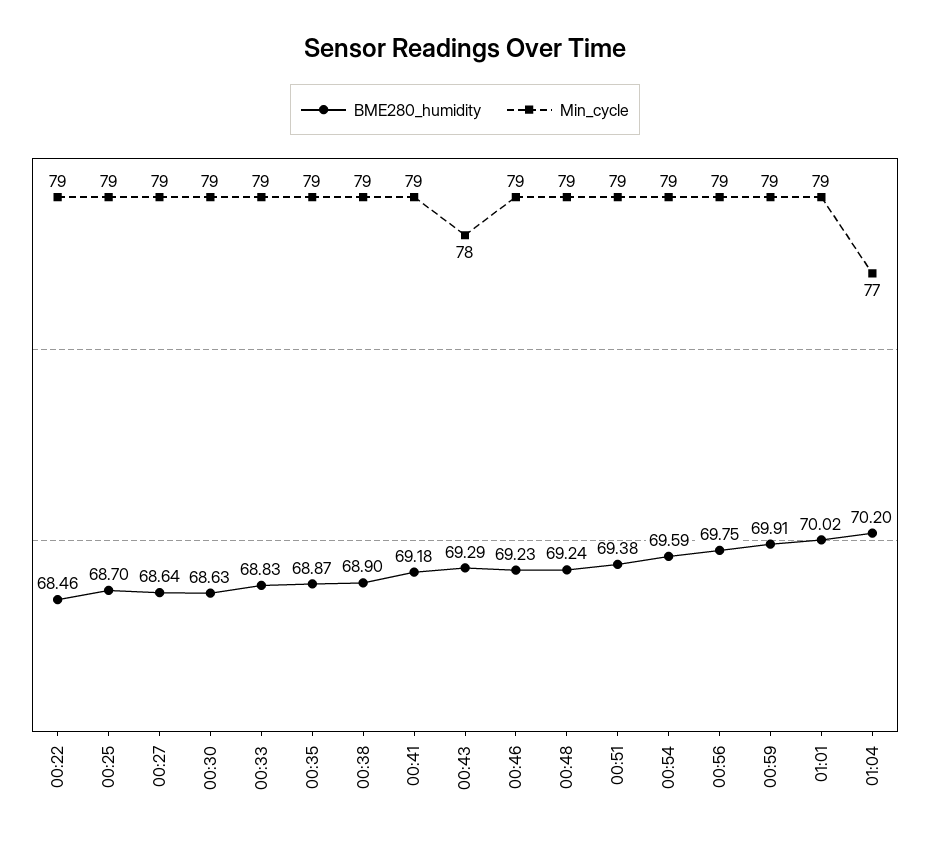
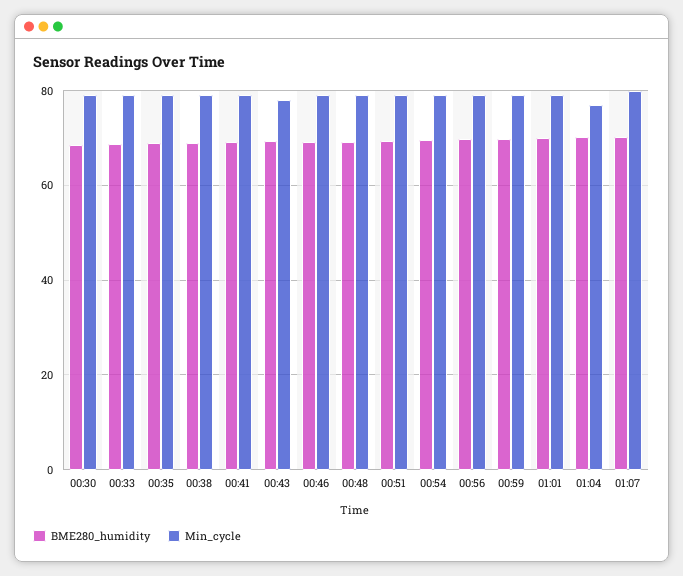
BME280_humidity, 00:22: 68.46 -> none
Min_cycle, 00:22: 79 -> none
BME280_humidity, 00:25: 68.7 -> none
Min_cycle, 00:25: 79 -> none
BME280_humidity, 00:27: 68.64 -> none
Min_cycle, 00:27: 79 -> none
BME280_humidity, 01:07: none -> 70
Min_cycle, 01:07: none -> 80

